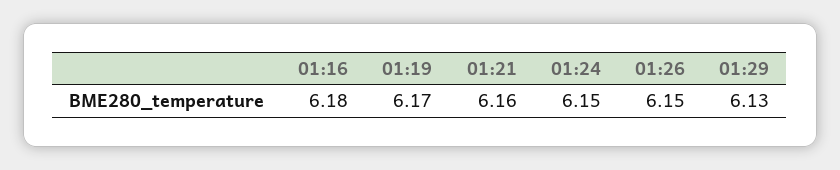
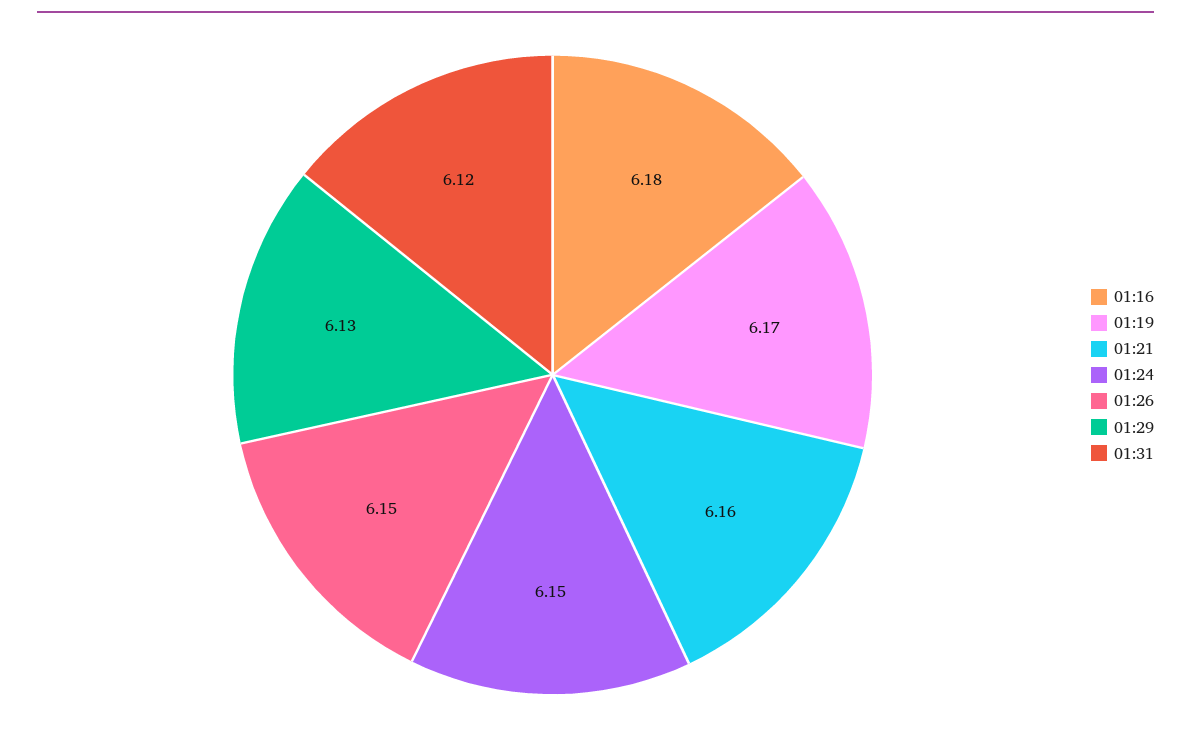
01:31: none -> 6.12

